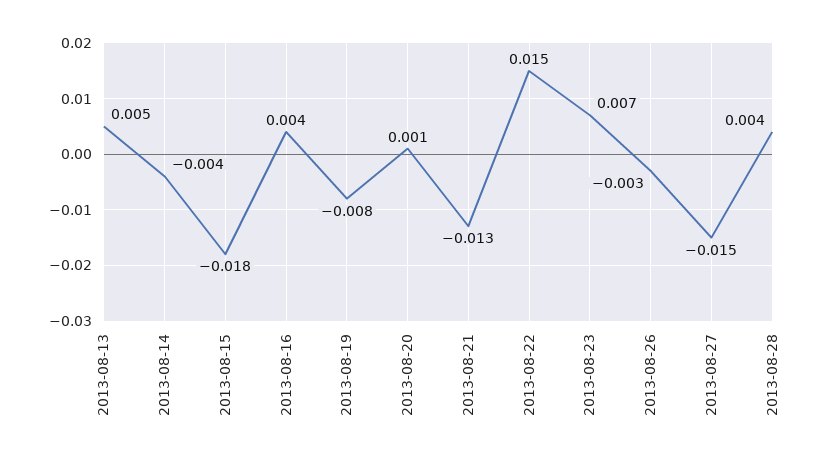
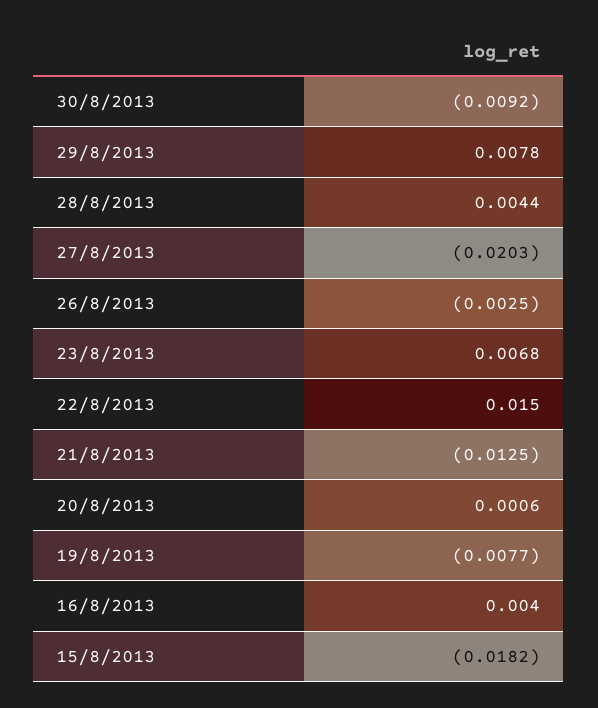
2013-08-13: 0.005 -> none
2013-08-14: -0.004 -> none
2013-08-27: -0.015 -> -0.0203
30/8/2013: none -> -0.0092
29/8/2013: none -> 0.0078

